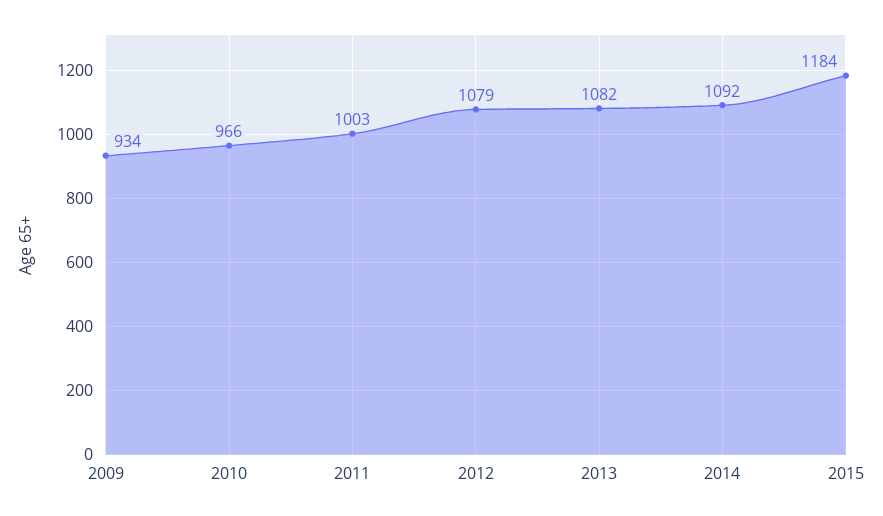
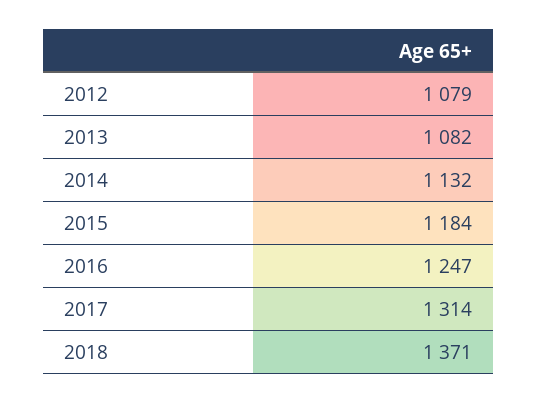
2009: 934 -> none
2010: 966 -> none
2011: 1003 -> none
2014: 1092 -> 1132
2016: none -> 1247
2017: none -> 1314
2018: none -> 1371

